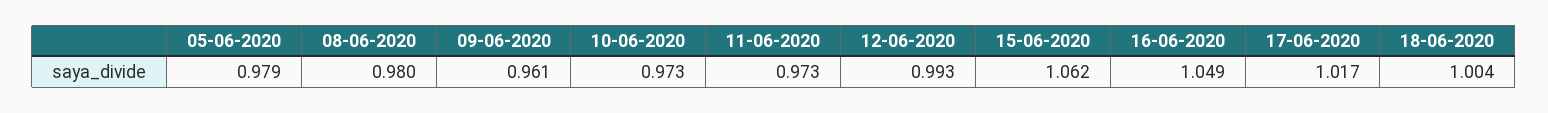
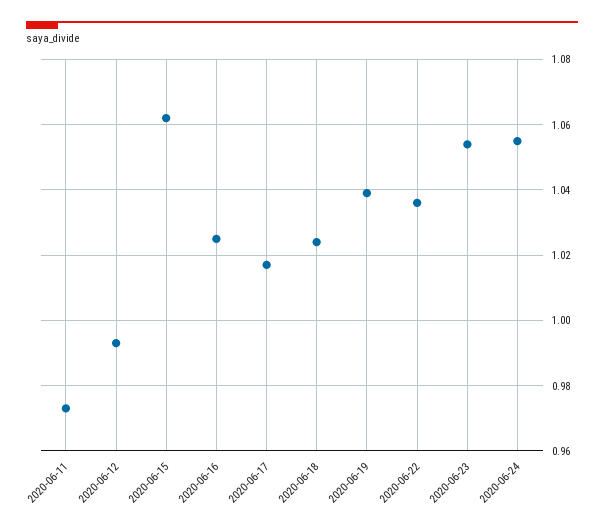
05-06-2020: 0.979 -> none
08-06-2020: 0.98 -> none
09-06-2020: 0.961 -> none
10-06-2020: 0.973 -> none
16-06-2020: 1.049 -> 1.025
18-06-2020: 1.004 -> 1.025
2020-06-19: none -> 1.04
2020-06-22: none -> 1.035
2020-06-23: none -> 1.055
2020-06-24: none -> 1.055

